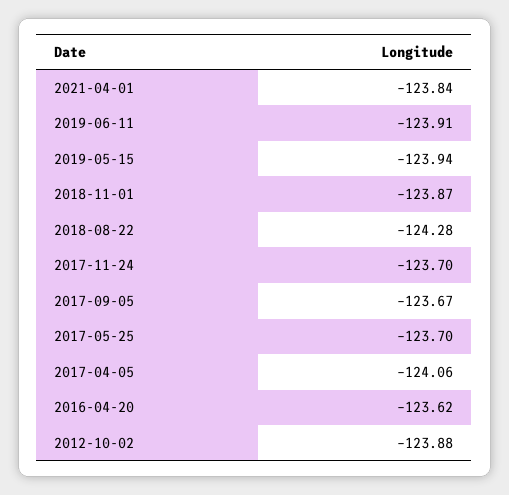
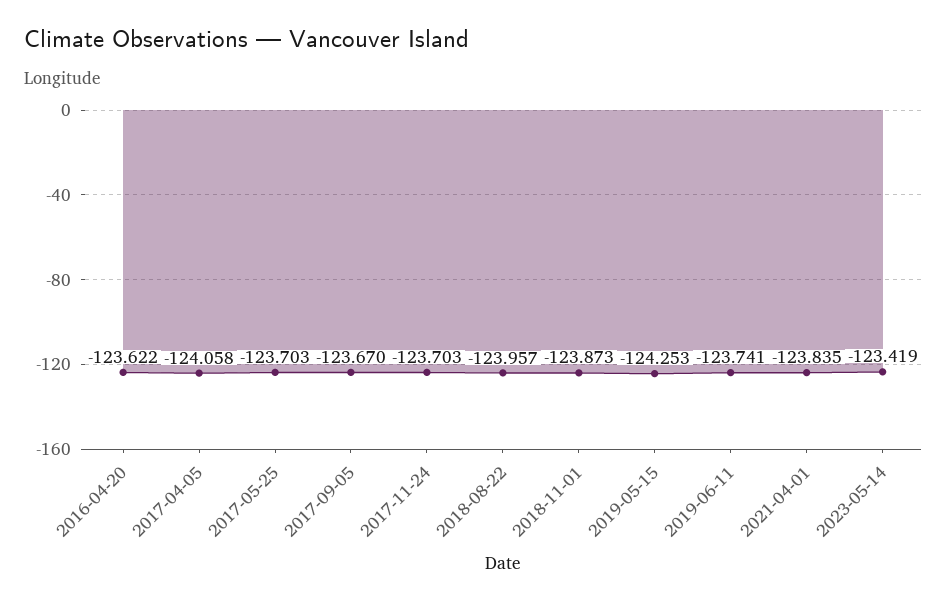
2019-06-11: -123.91 -> -123.741
2019-05-15: -123.94 -> -124.253
2018-08-22: -124.28 -> -123.957
2012-10-02: -123.88 -> none
2023-05-14: none -> -123.419

